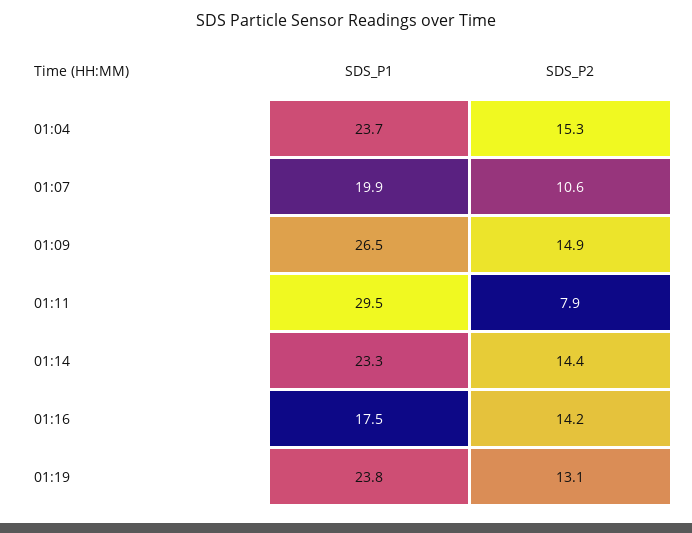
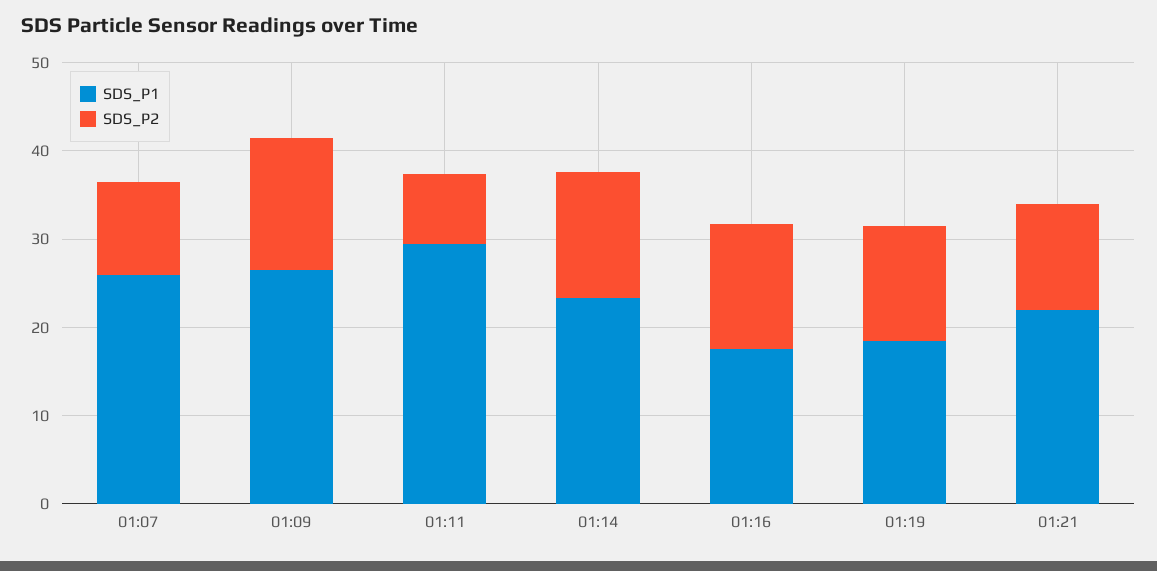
SDS_P1, 01:04: 23.7 -> none
SDS_P2, 01:04: 15.3 -> none
SDS_P1, 01:07: 19.9 -> 26
SDS_P1, 01:19: 23.8 -> 18
SDS_P1, 01:21: none -> 22
SDS_P2, 01:21: none -> 12

